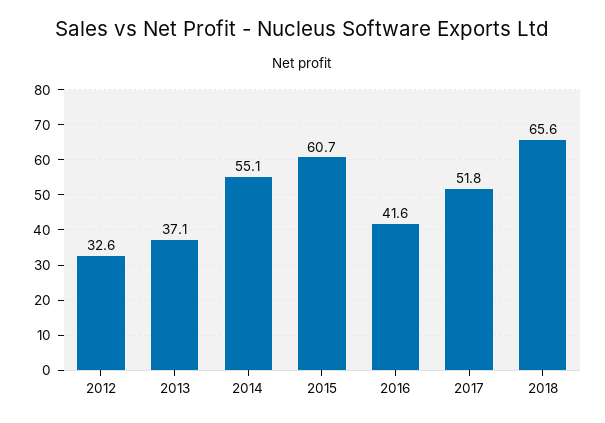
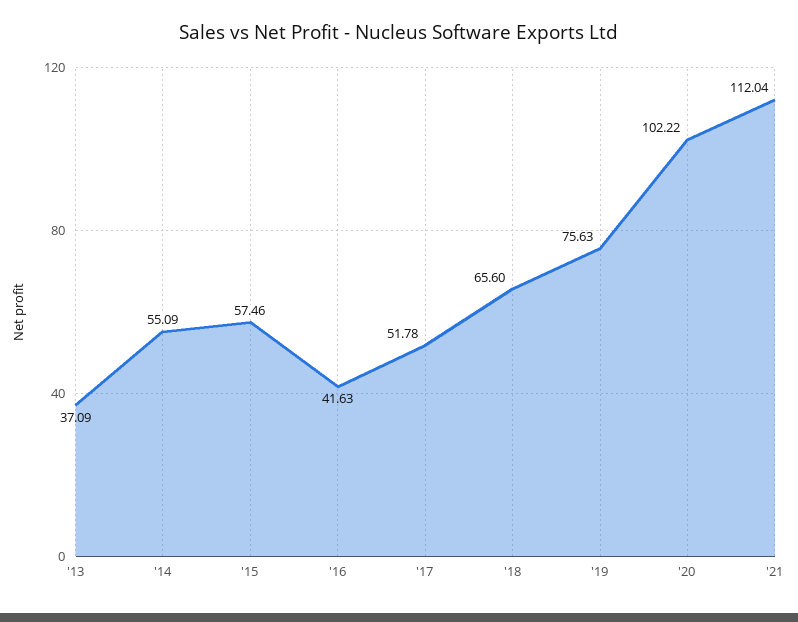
2012: 32.6 -> none
2015: 60.7 -> 57.46
'19: none -> 75.63
'20: none -> 102.22
'21: none -> 112.04

